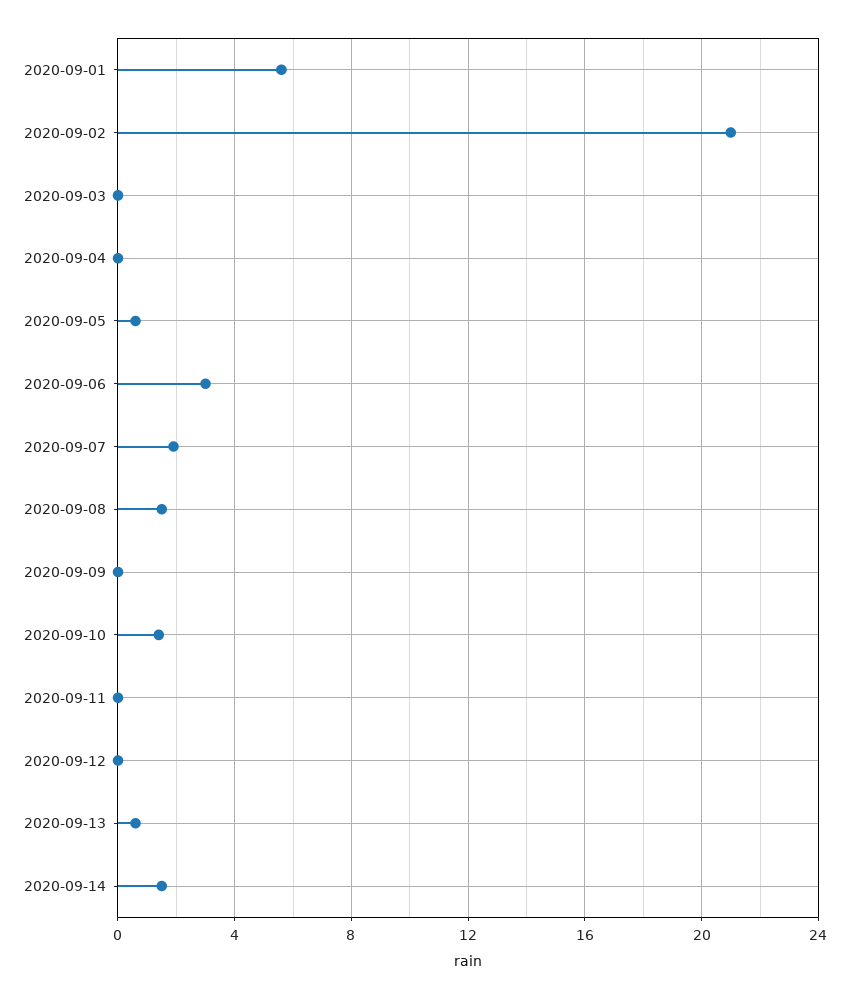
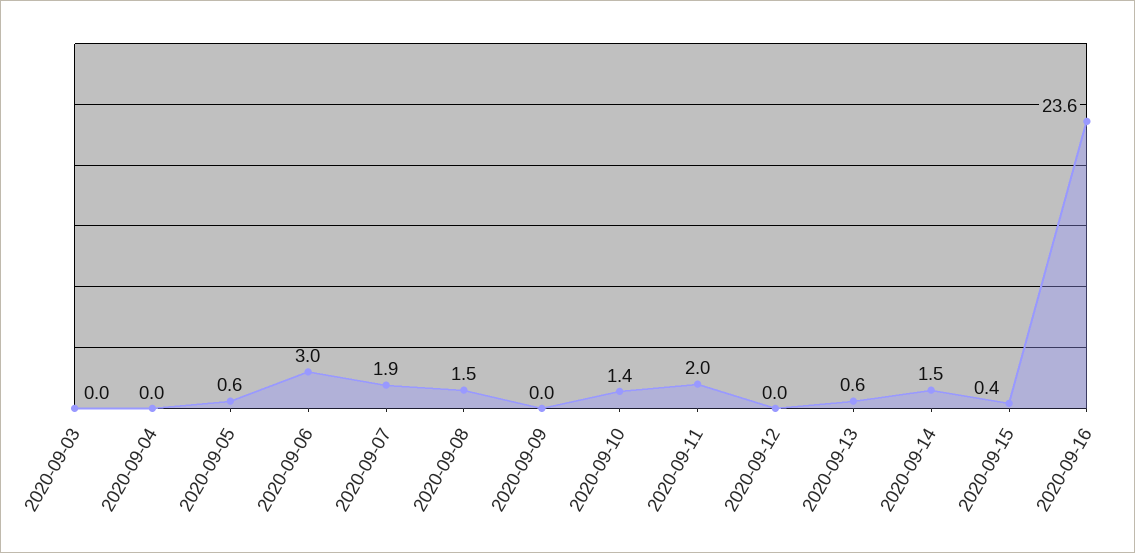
2020-09-01: 5.5 -> none
2020-09-02: 21 -> none
2020-09-11: 0 -> 2
2020-09-15: none -> 0.4
2020-09-16: none -> 23.6

